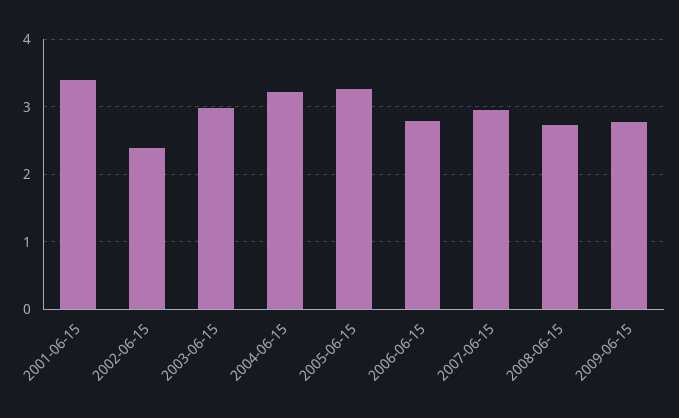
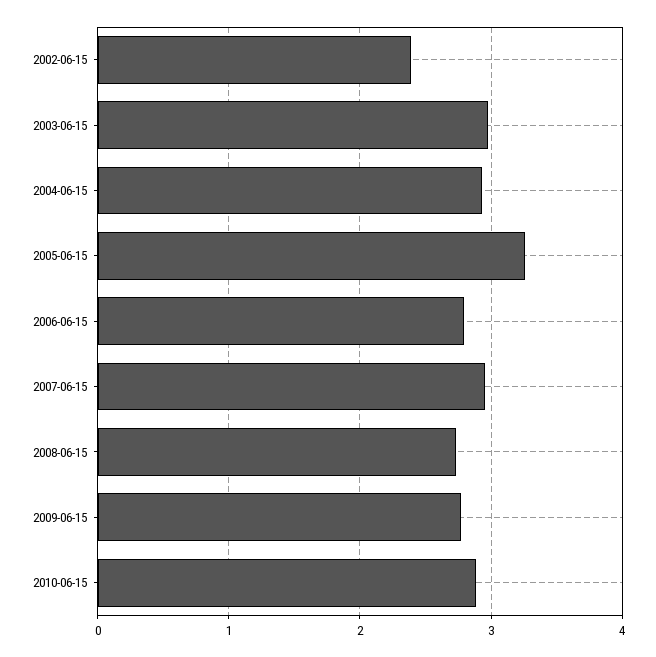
2001-06-15: 3.4 -> none
2004-06-15: 3.2 -> 2.9
2010-06-15: none -> 2.9

